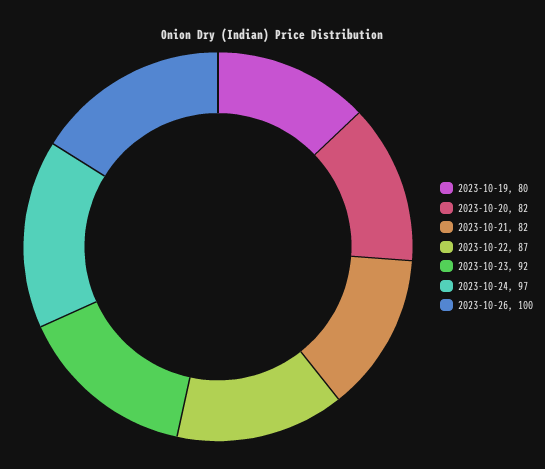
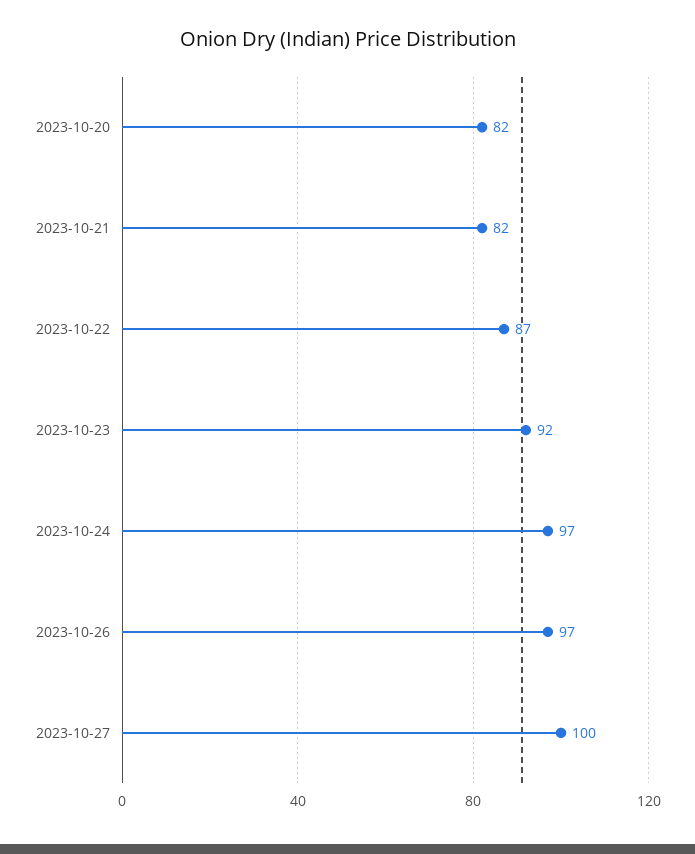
2023-10-19: 80 -> none
2023-10-26: 100 -> 97
2023-10-27: none -> 100

